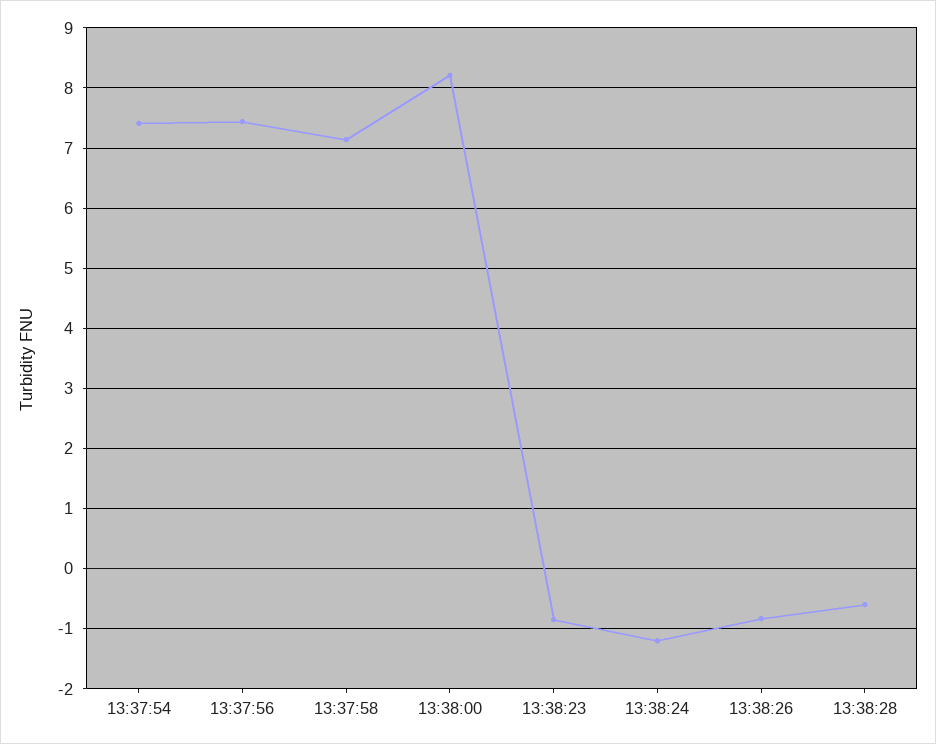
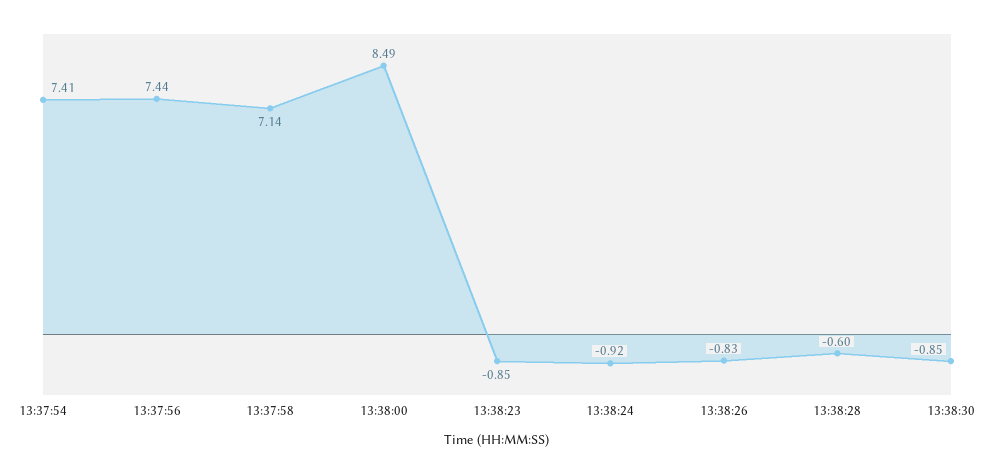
13:38:00: 8.2 -> 8.49
13:38:24: -1.2 -> -0.92
13:38:30: none -> -0.85

